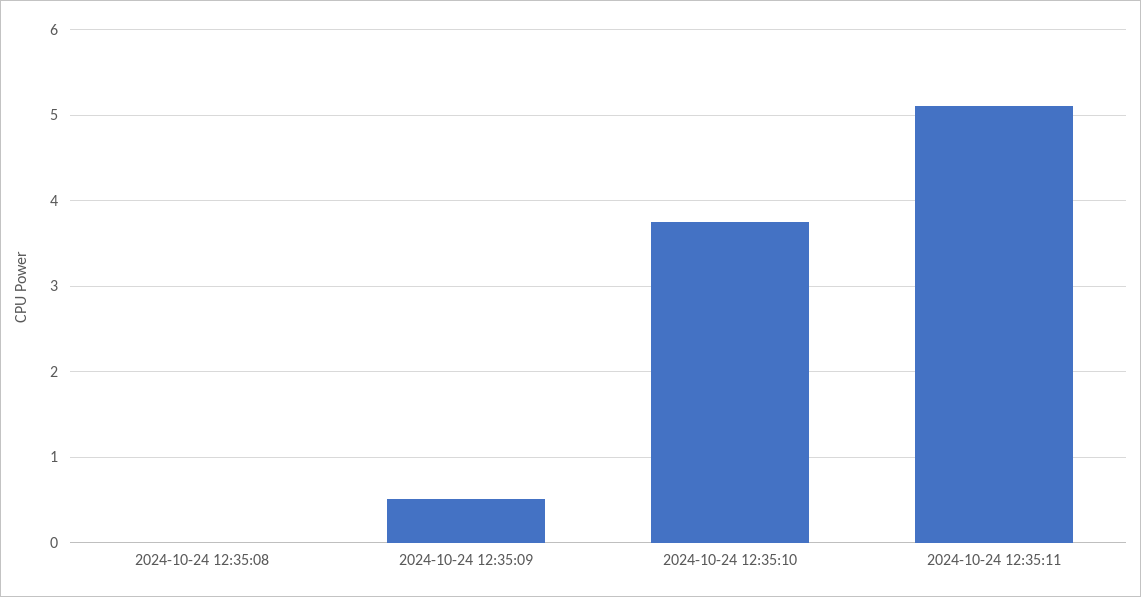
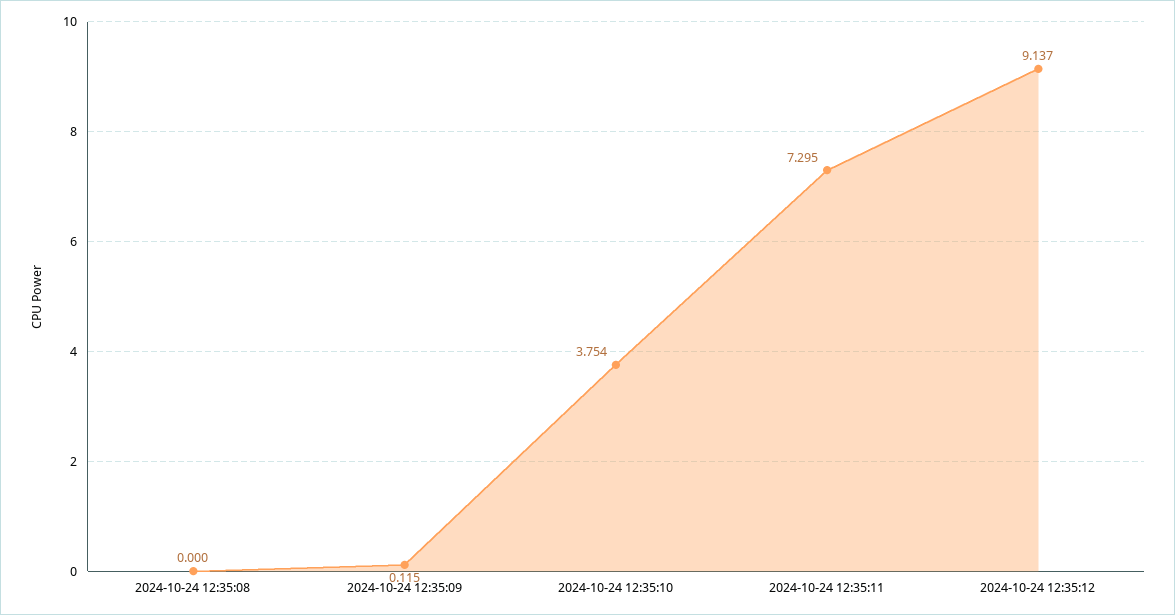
2024-10-24 12:35:09: 0.5 -> 0.115
2024-10-24 12:35:11: 5.1 -> 7.295
2024-10-24 12:35:12: none -> 9.137

